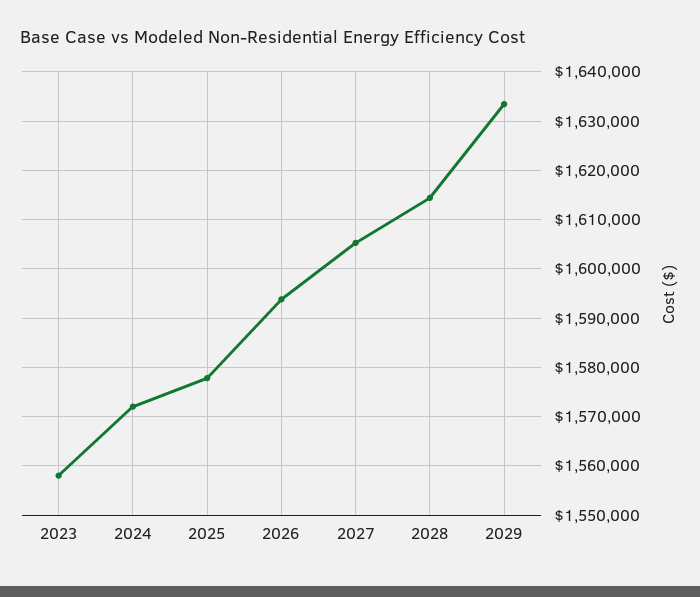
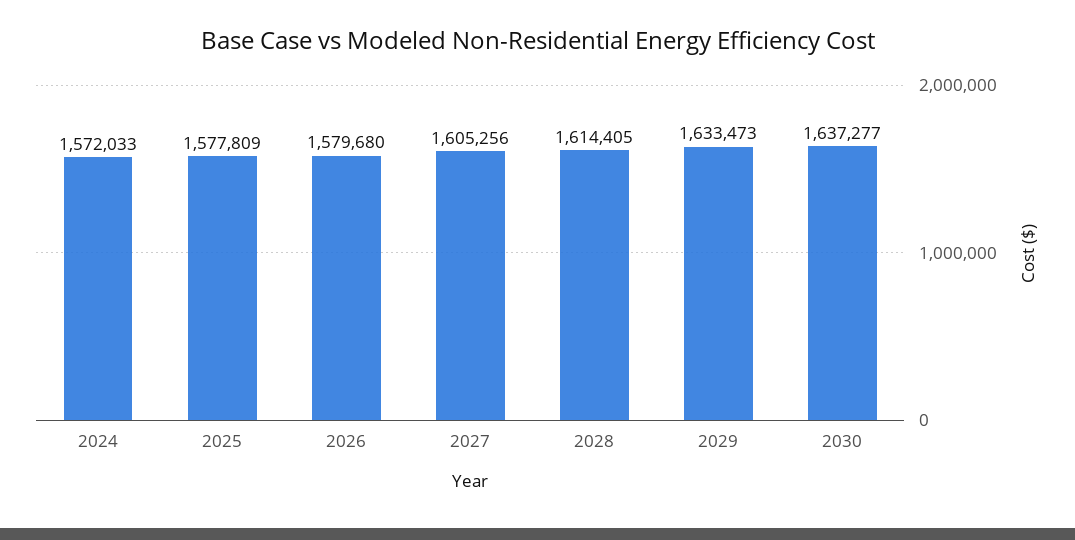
2023: 1558000 -> none
2026: 1594000 -> 1579680
2030: none -> 1637277

